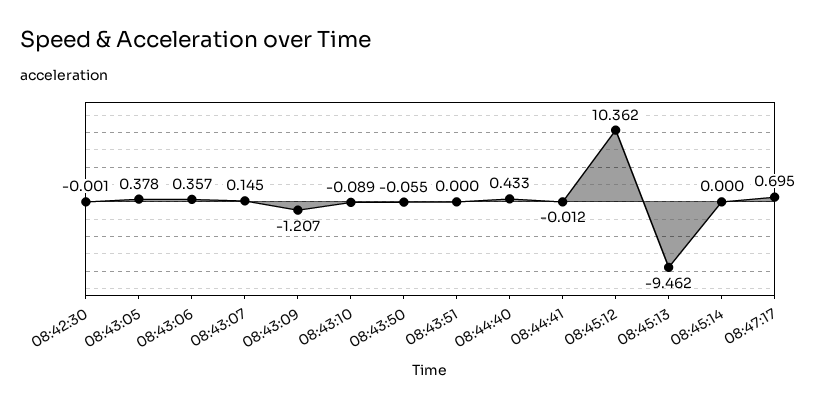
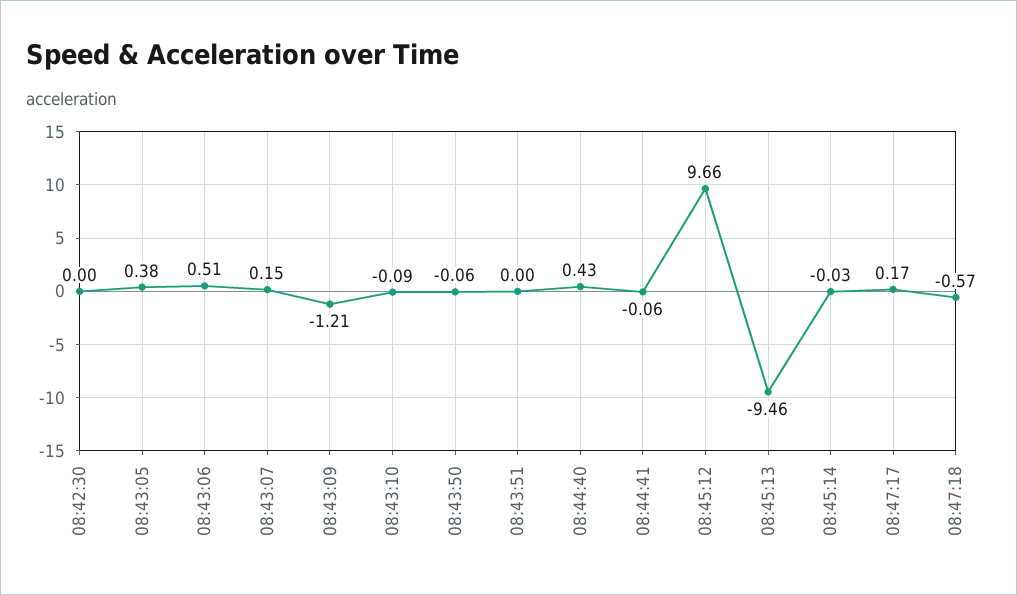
08:43:06: 0.357 -> 0.51
08:44:41: -0.012 -> -0.06
08:45:12: 10.362 -> 9.66
08:45:14: 0 -> -0.03
08:47:17: 0.695 -> 0.17
08:47:18: none -> -0.57

